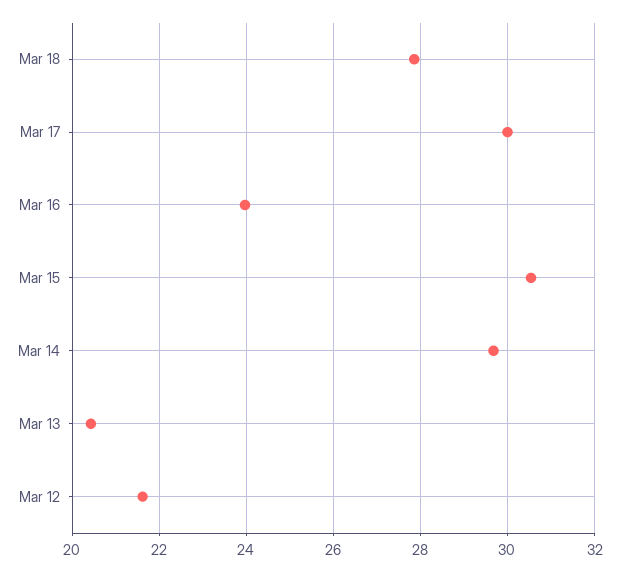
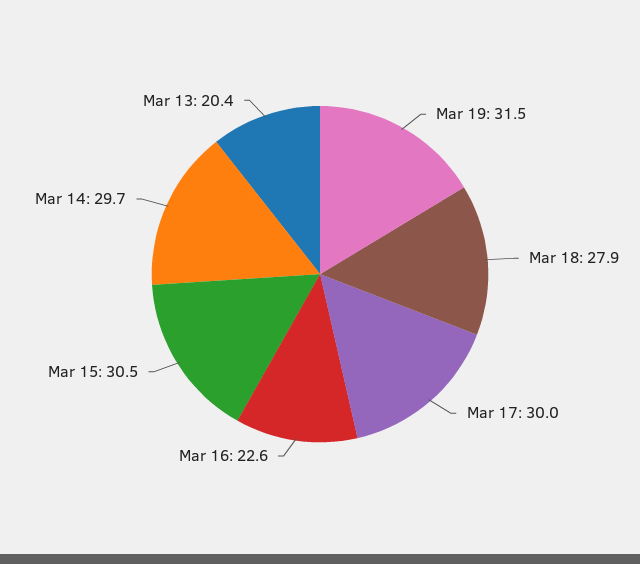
Mar 16: 24 -> 22.6
Mar 12: 21.6 -> none
Mar 19: none -> 31.5

